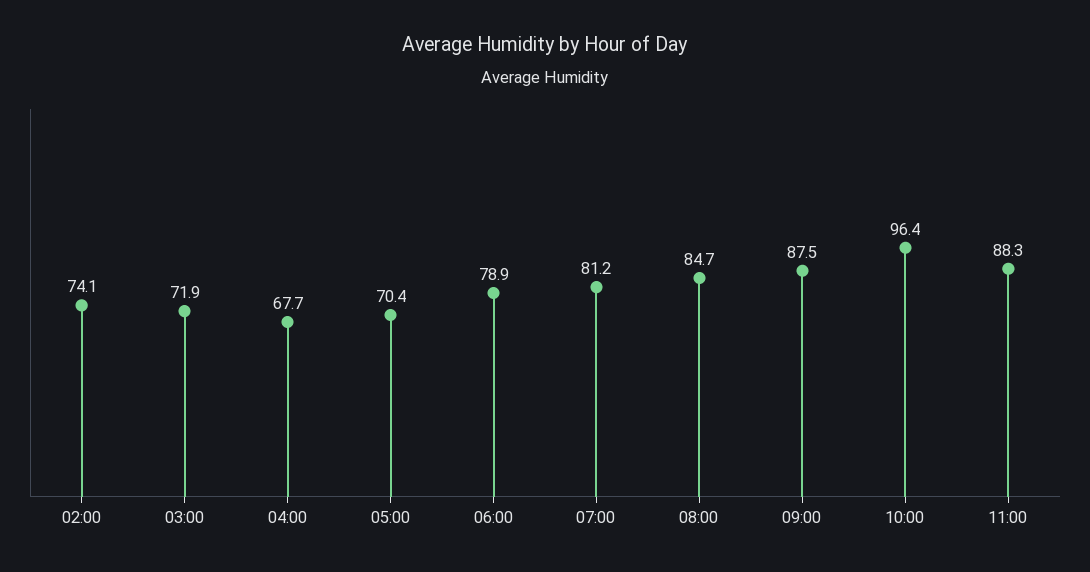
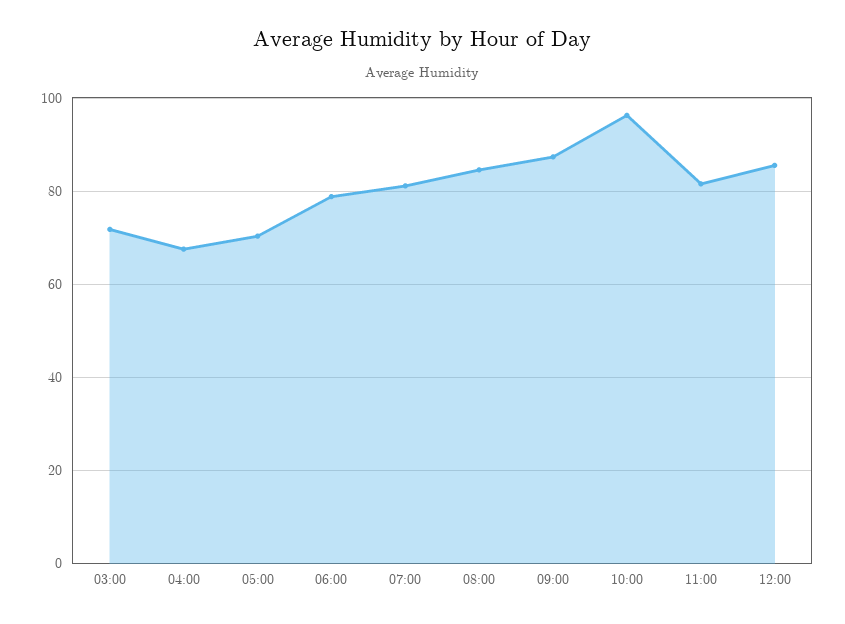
02:00: 74.1 -> none
11:00: 88.3 -> 82
12:00: none -> 86

